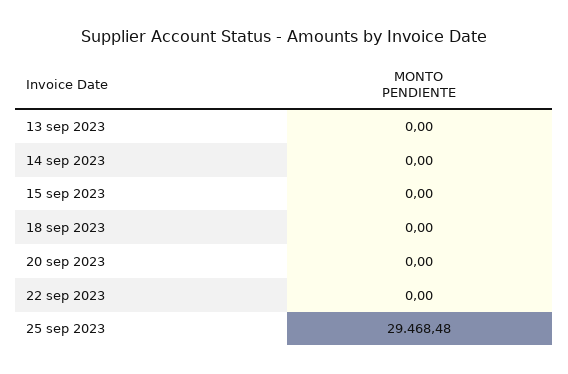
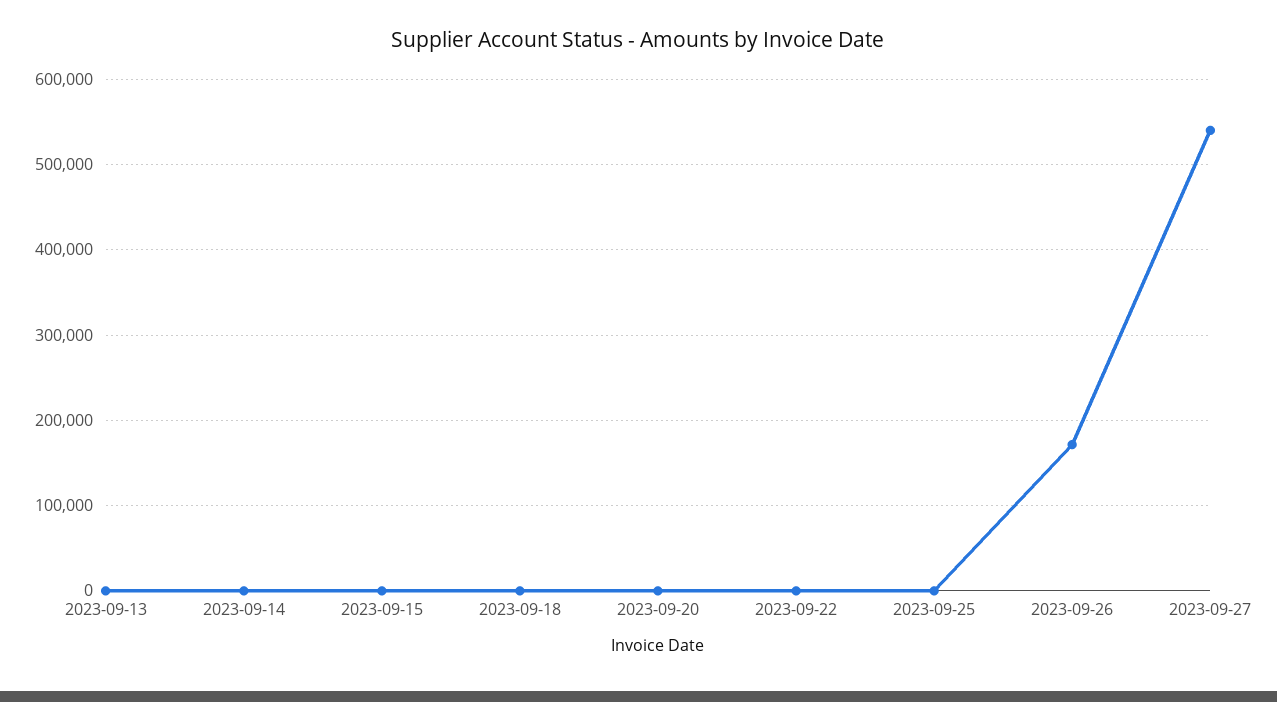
25 sep 2023: 29468.48 -> 0
2023-09-26: none -> 170000
2023-09-27: none -> 540000

